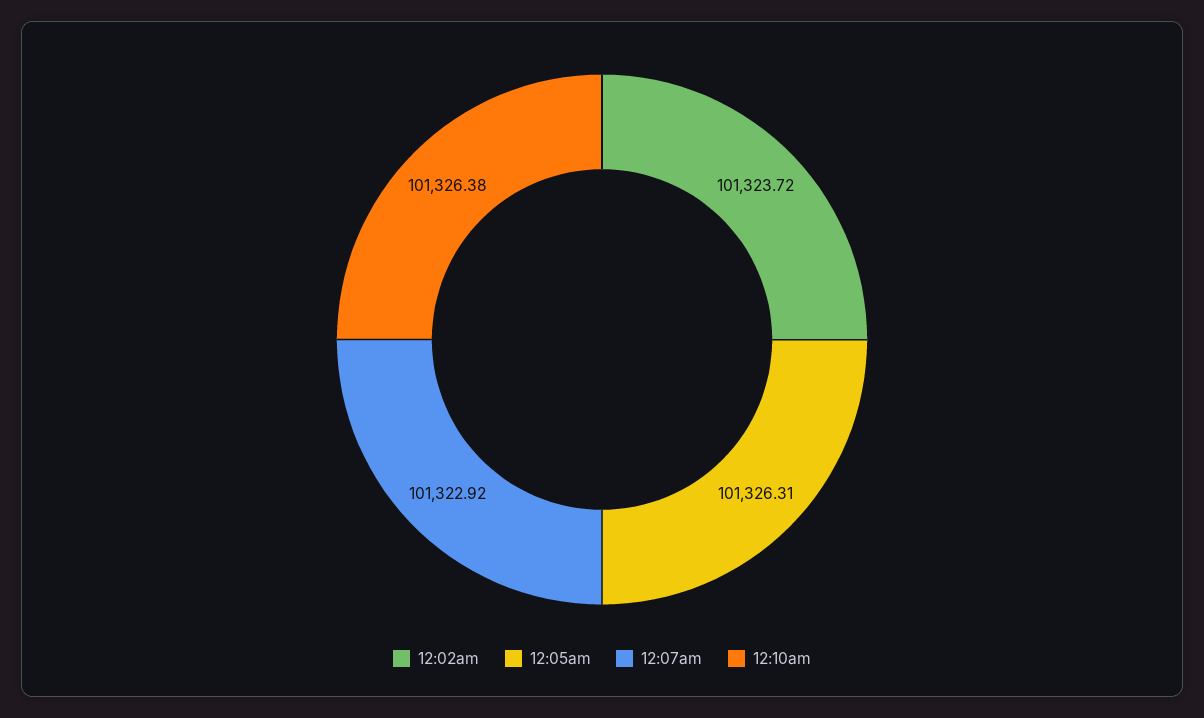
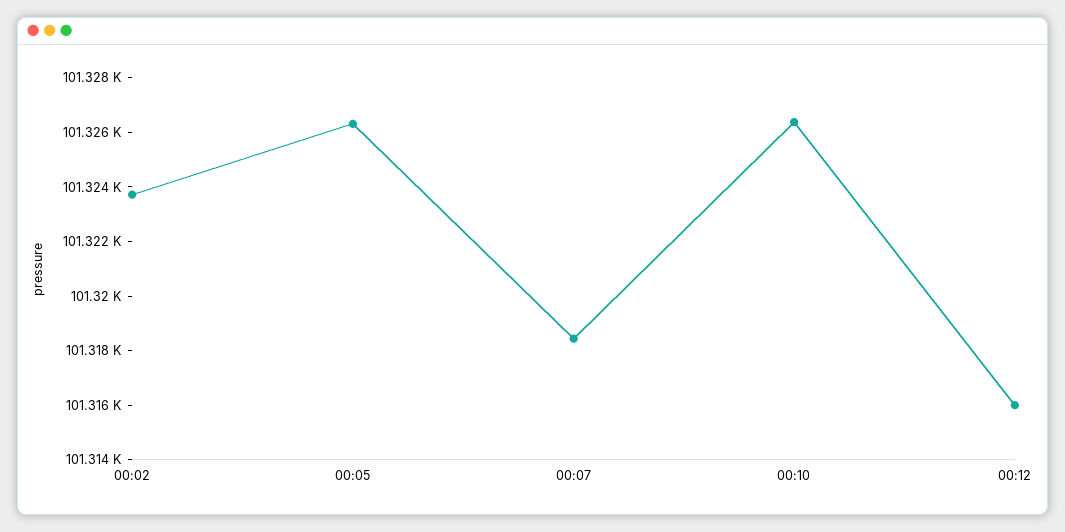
12:07am: 101322.92 -> 101318.5
00:12: none -> 101316

